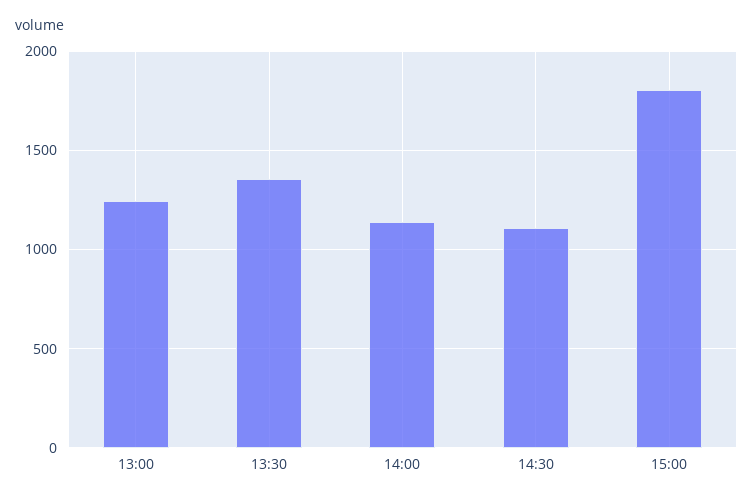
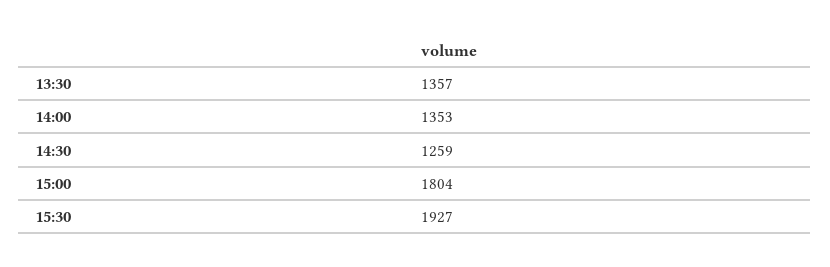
13:00: 1250 -> none
14:00: 1150 -> 1353
14:30: 1100 -> 1259
15:30: none -> 1927

